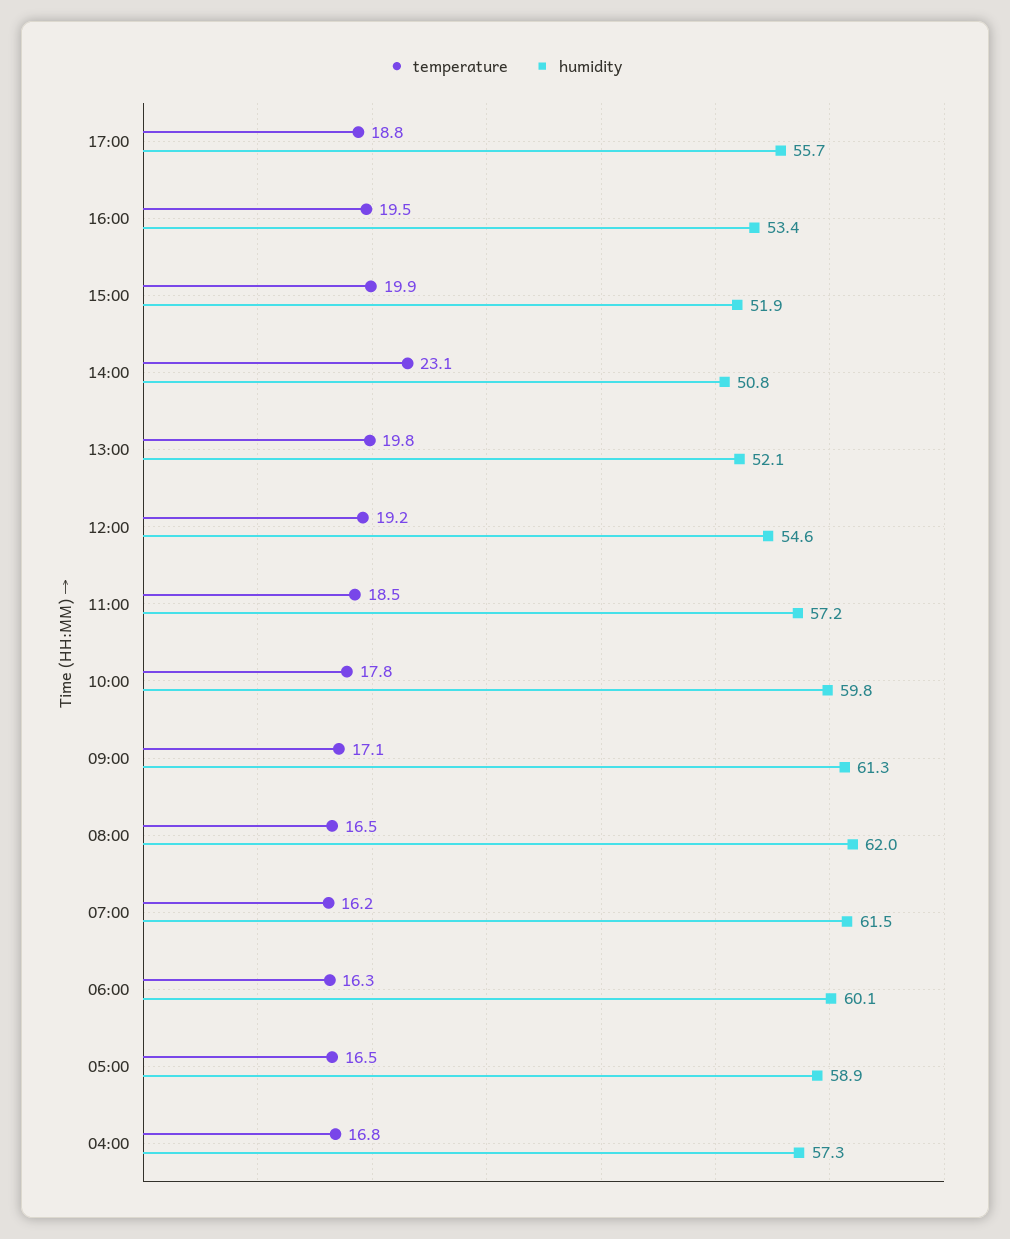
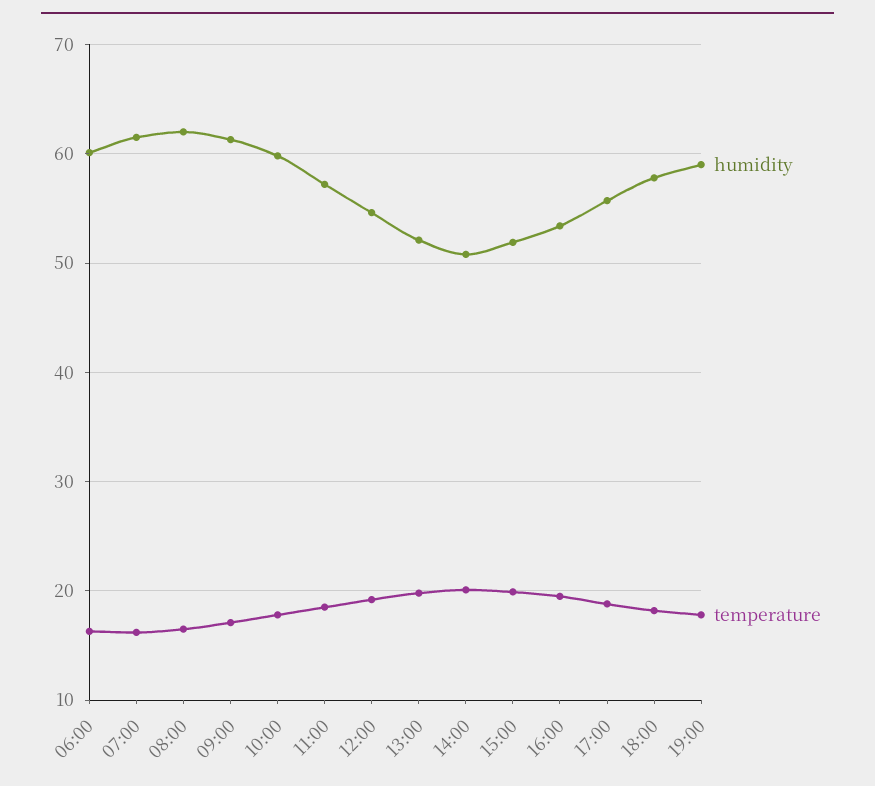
temperature, 14:00: 23.1 -> 20
temperature, 05:00: 16.5 -> none
humidity, 05:00: 58.9 -> none
temperature, 04:00: 16.8 -> none
humidity, 04:00: 57.3 -> none
humidity, 18:00: none -> 58
temperature, 18:00: none -> 18
humidity, 19:00: none -> 59
temperature, 19:00: none -> 18

